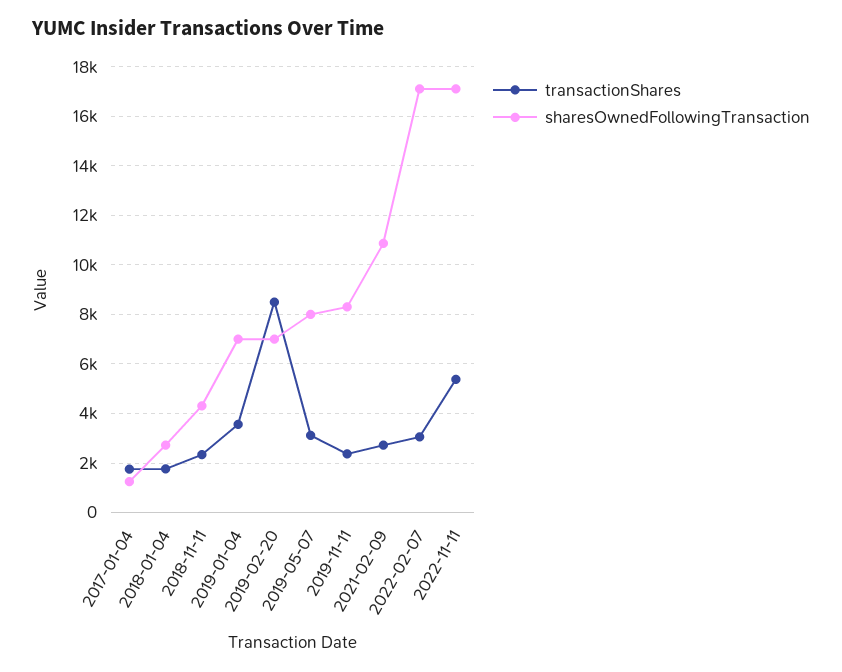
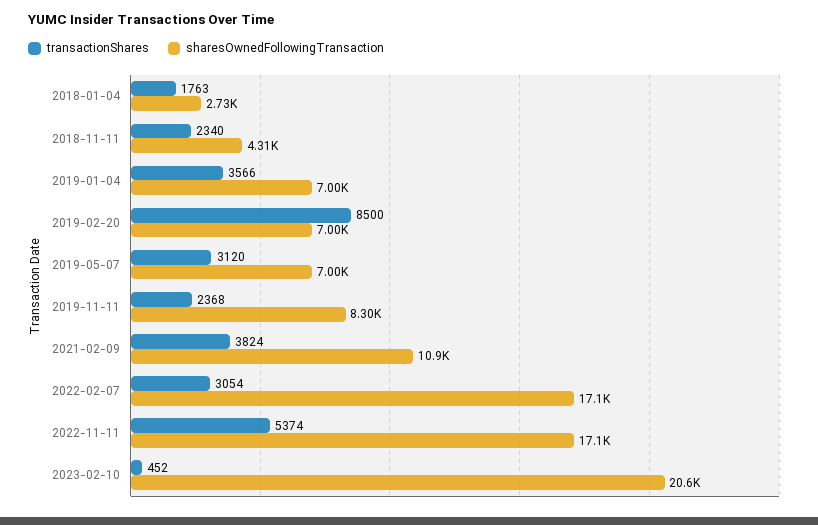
transactionShares, 2017-01-04: 1750 -> none
sharesOwnedFollowingTransaction, 2017-01-04: 1250 -> none
sharesOwnedFollowingTransaction, 2019-05-07: 8000 -> 7000
transactionShares, 2021-02-09: 2750 -> 3824
transactionShares, 2023-02-10: none -> 452
sharesOwnedFollowingTransaction, 2023-02-10: none -> 20600

